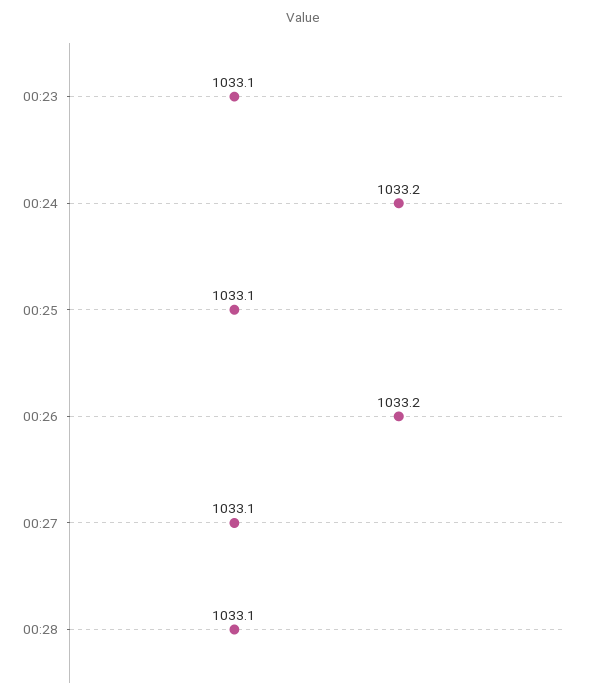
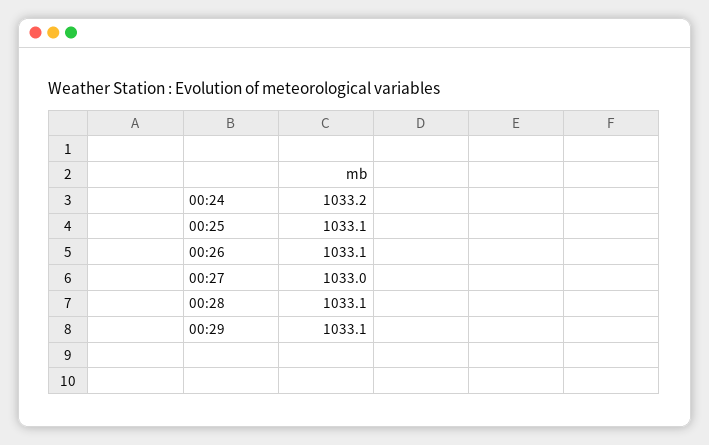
00:23: 1033.1 -> none
00:26: 1033.2 -> 1033.1
00:27: 1033.1 -> 1033
00:29: none -> 1033.1

